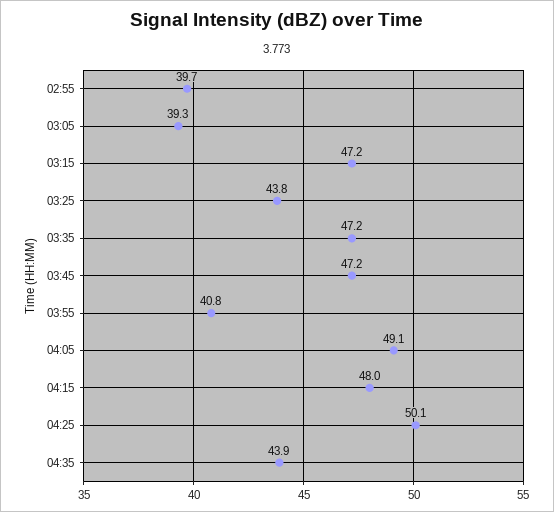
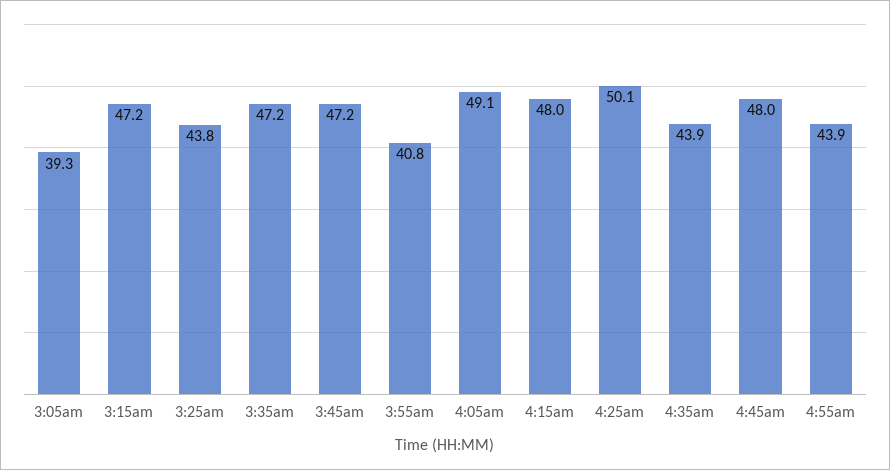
02:55: 39.7 -> none
4:45am: none -> 48
4:55am: none -> 43.9

